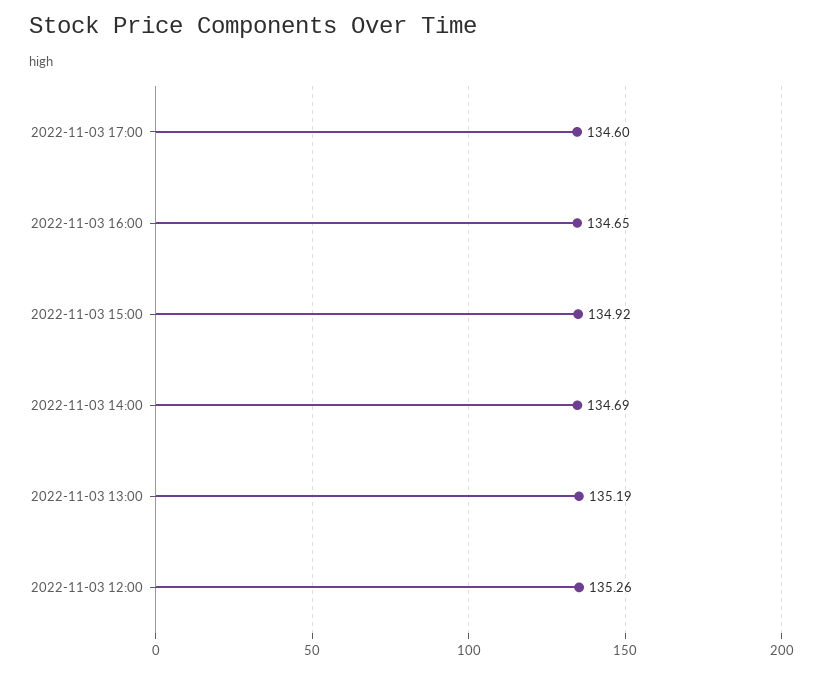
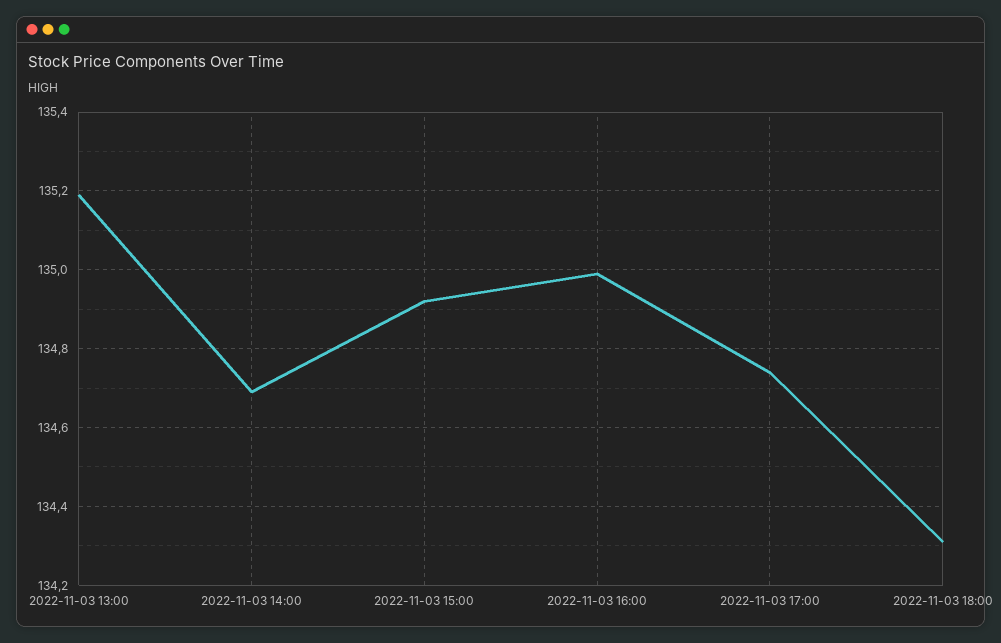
2022-11-03 17:00: 134.6 -> 134.75
2022-11-03 16:00: 134.65 -> 135
2022-11-03 12:00: 135.26 -> none
2022-11-03 18:00: none -> 134.3

